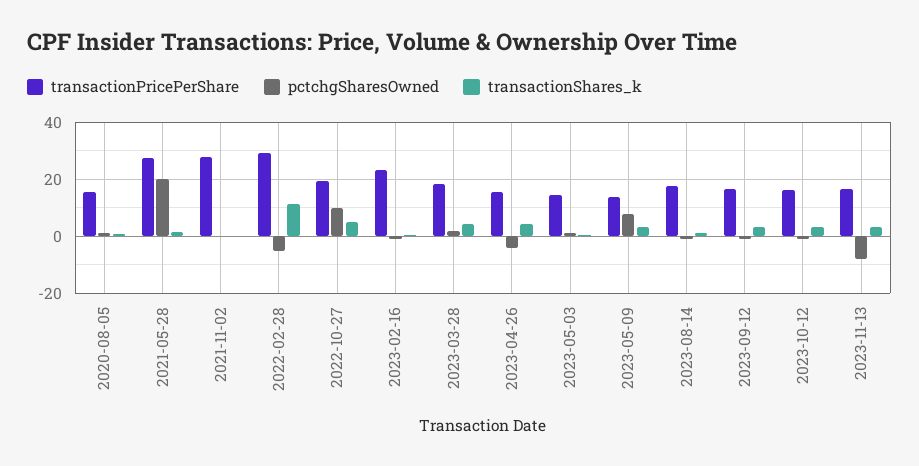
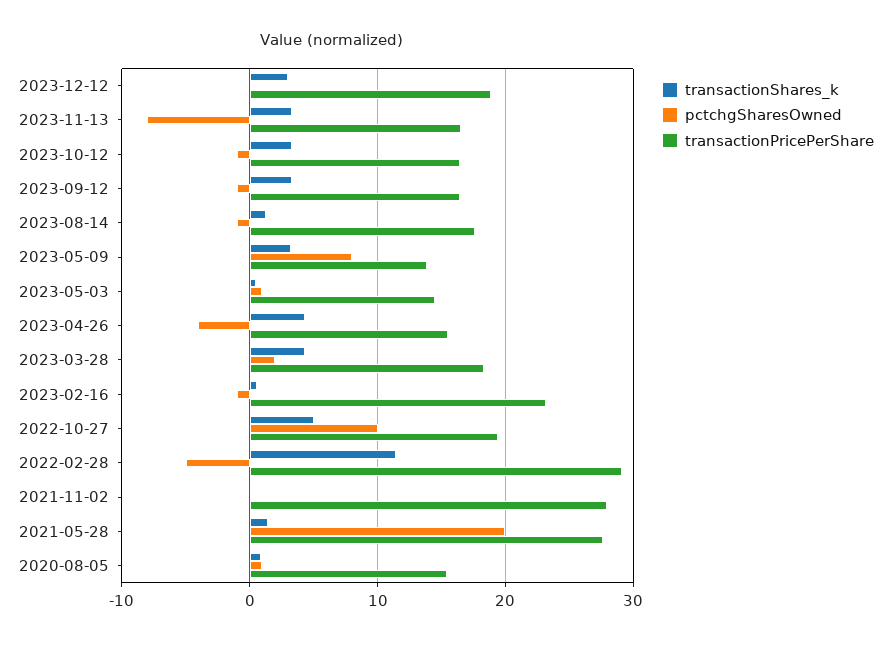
transactionShares_k, 2023-12-12: none -> 3
pctchgSharesOwned, 2023-12-12: none -> 0
transactionPricePerShare, 2023-12-12: none -> 19

